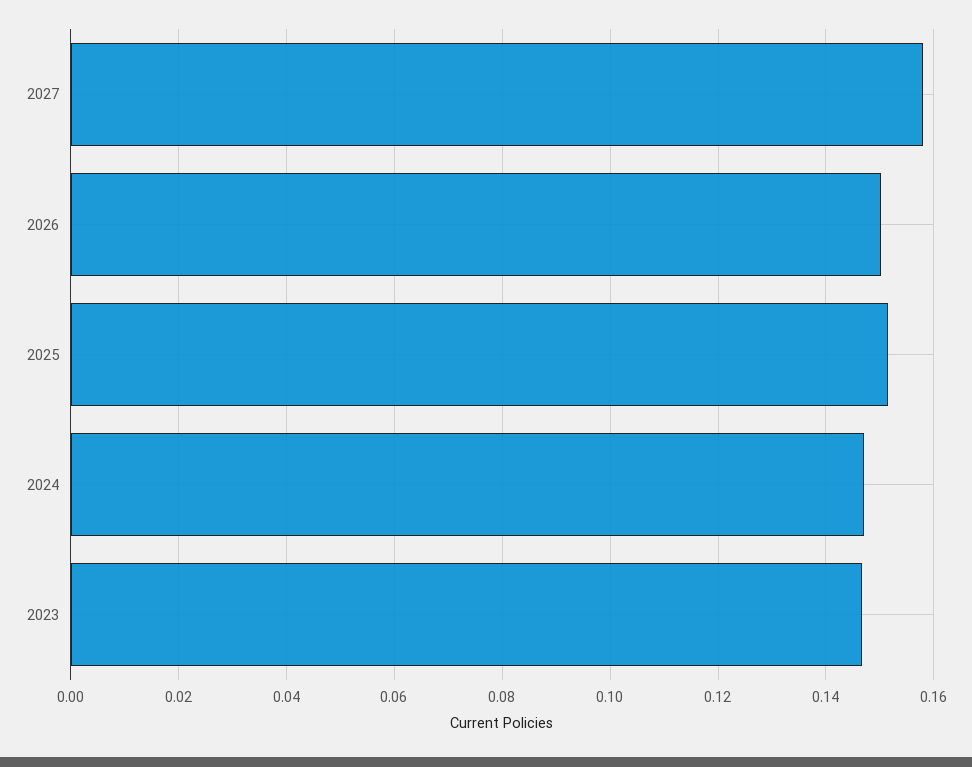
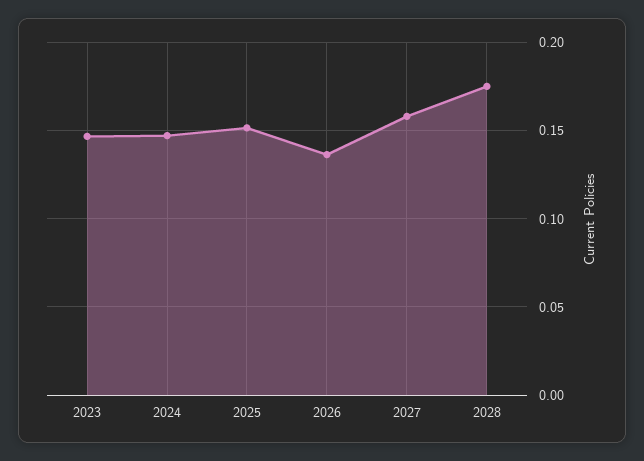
2026: 0.15 -> 0.135
2028: none -> 0.175

